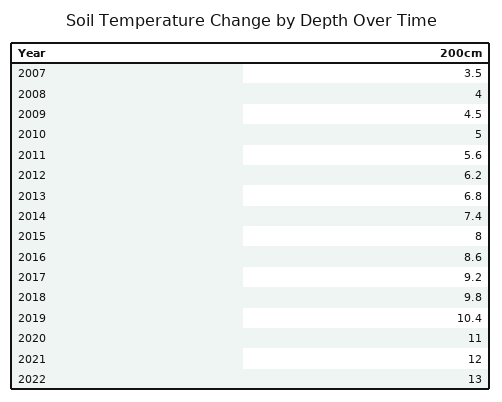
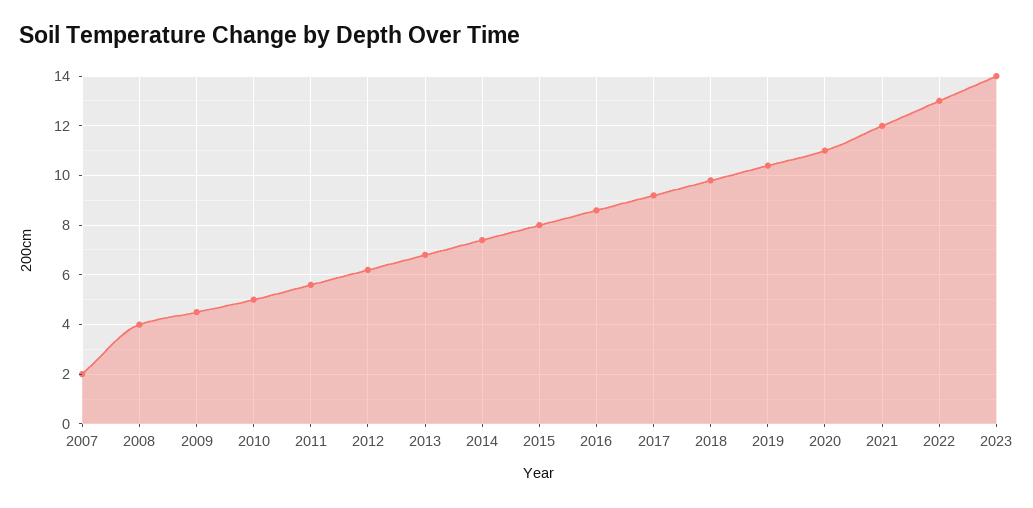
2007: 3.5 -> 2
2023: none -> 14

